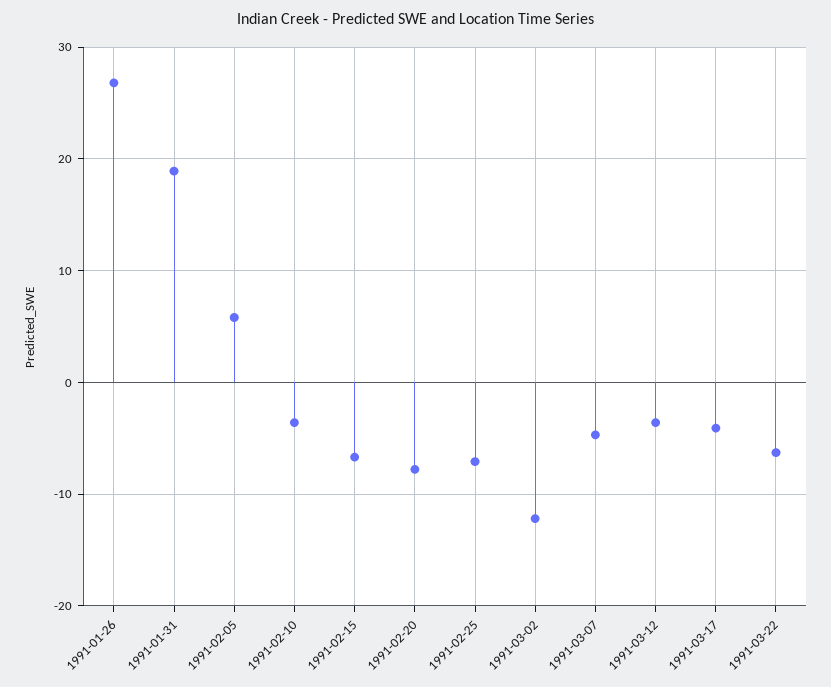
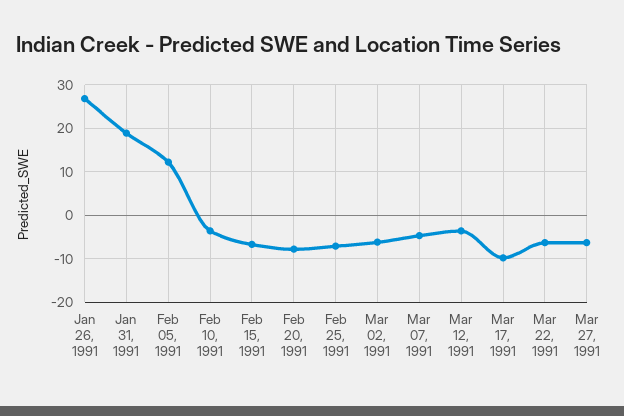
1991-02-05: 6 -> 12
1991-03-02: -12 -> -6
1991-03-17: -4 -> -10
Mar 27, 1991: none -> -6

